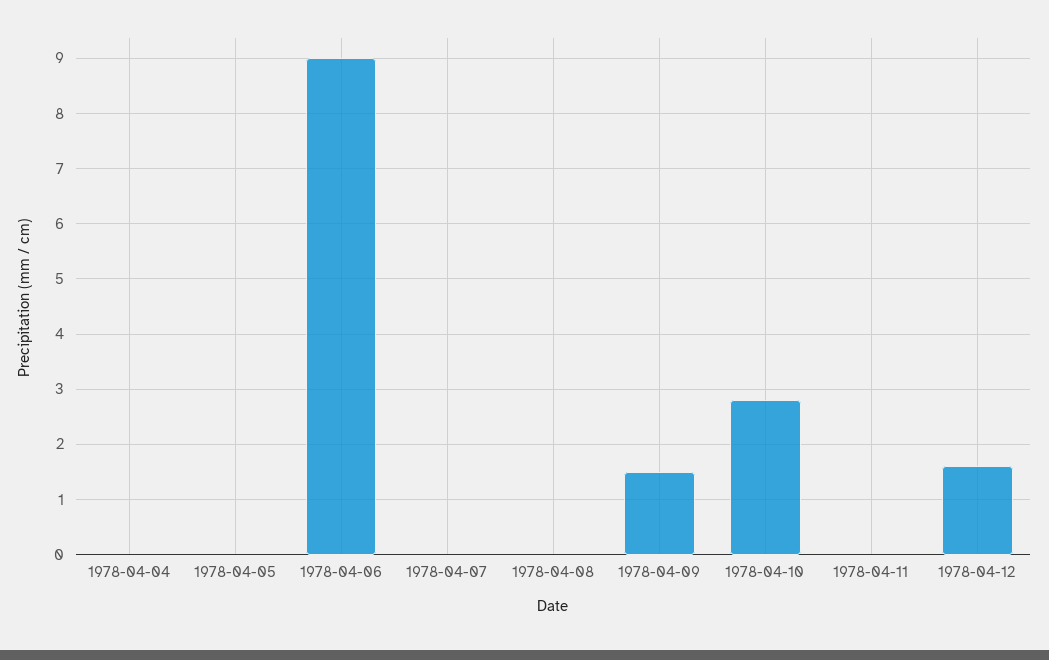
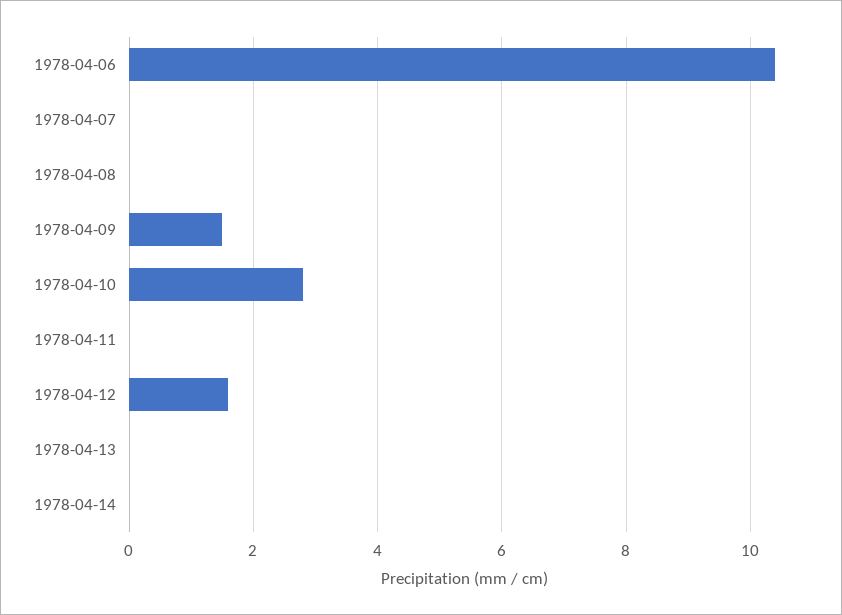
1978-04-04: 0 -> none
1978-04-05: 0 -> none
1978-04-06: 9 -> 10.5
1978-04-13: none -> 0
1978-04-14: none -> 0

